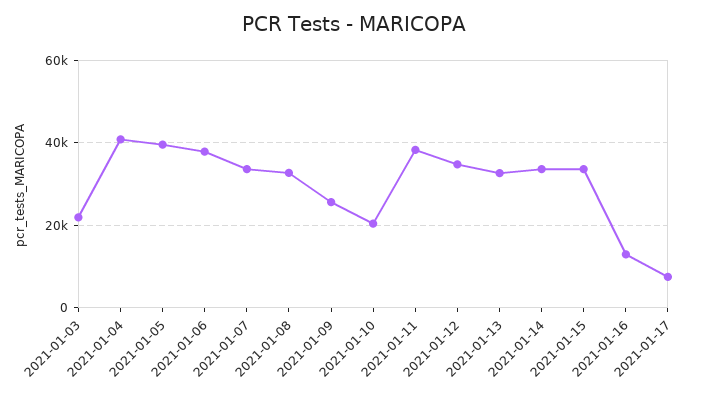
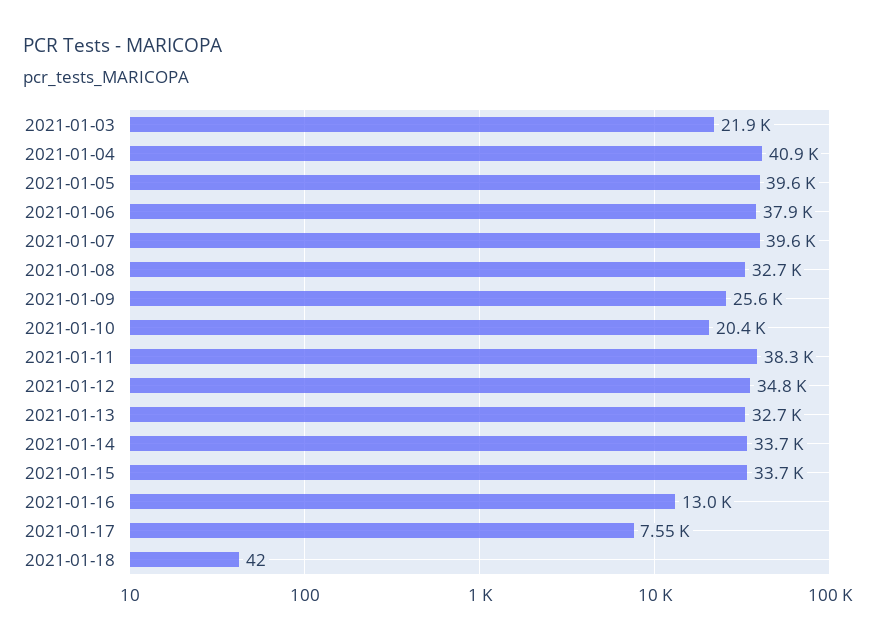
2021-01-07: 34000 -> 39600
2021-01-18: none -> 42

